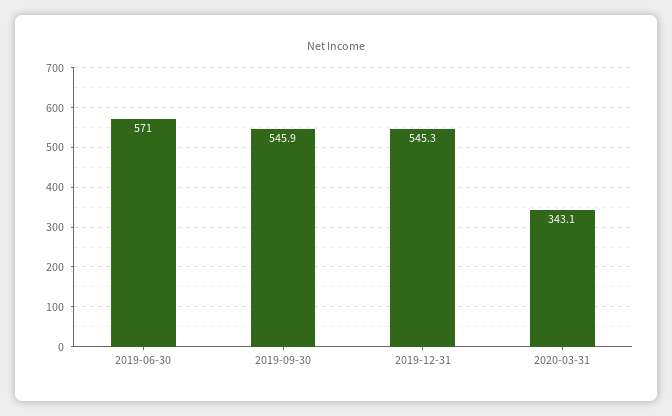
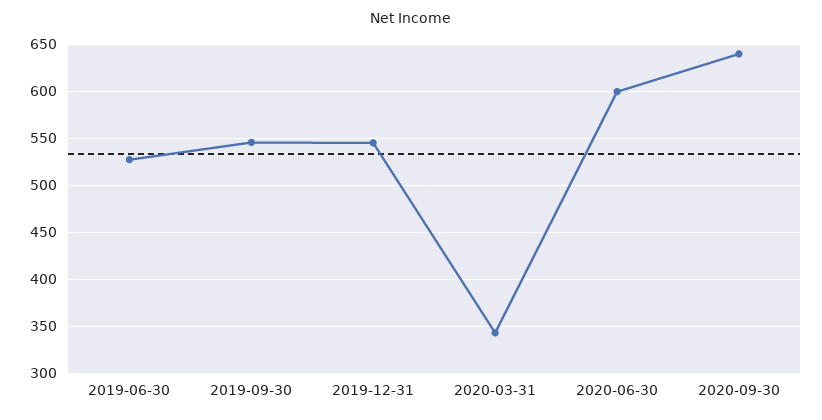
2019-06-30: 571 -> 530
2020-06-30: none -> 600
2020-09-30: none -> 640

